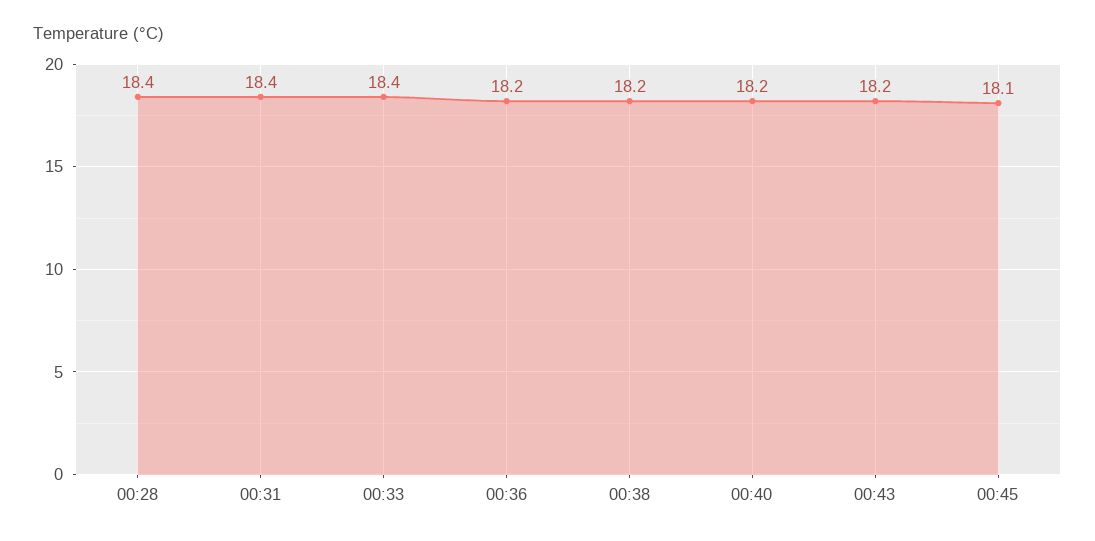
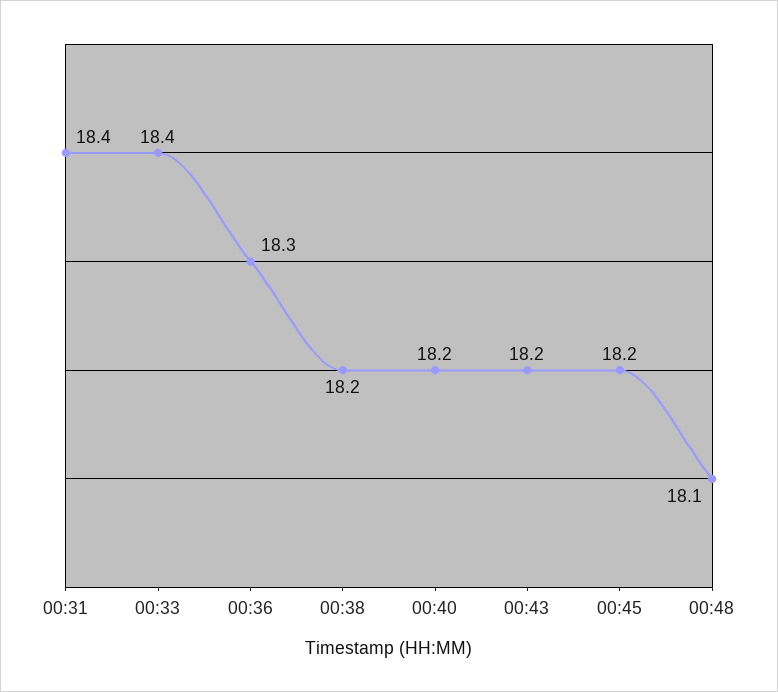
00:28: 18.4 -> none
00:36: 18.2 -> 18.3
00:45: 18.1 -> 18.2
00:48: none -> 18.1

